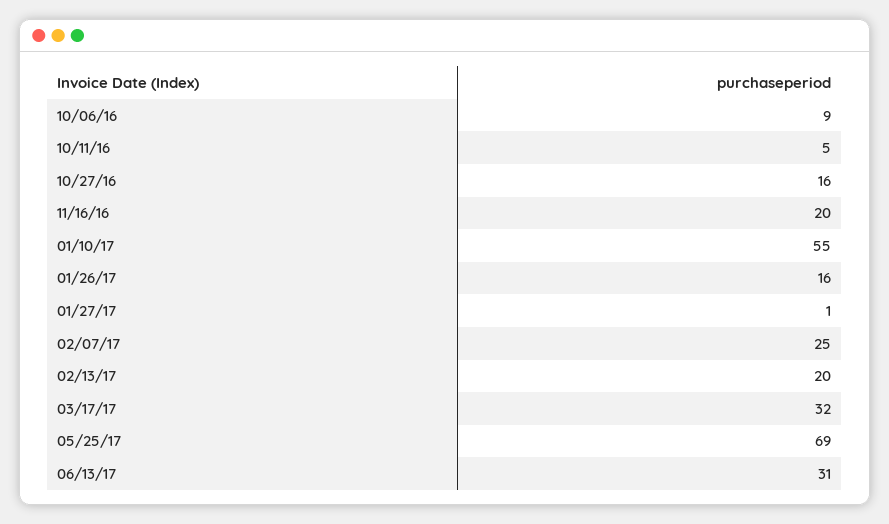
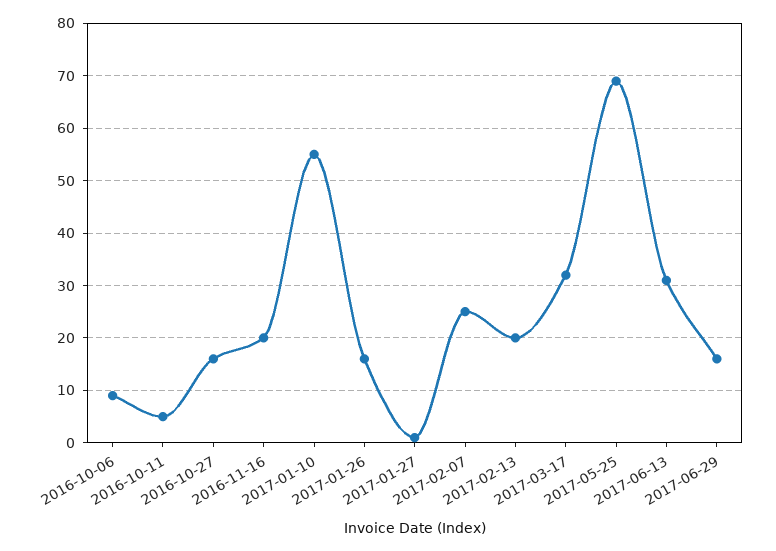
2017-06-29: none -> 15

